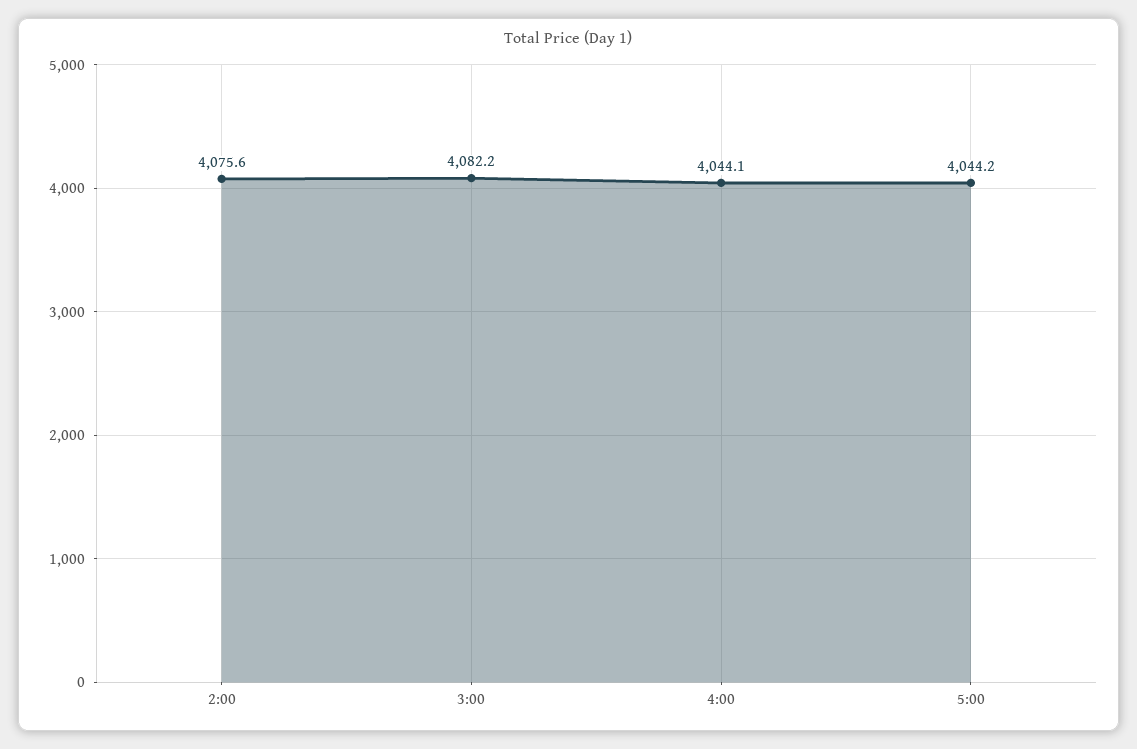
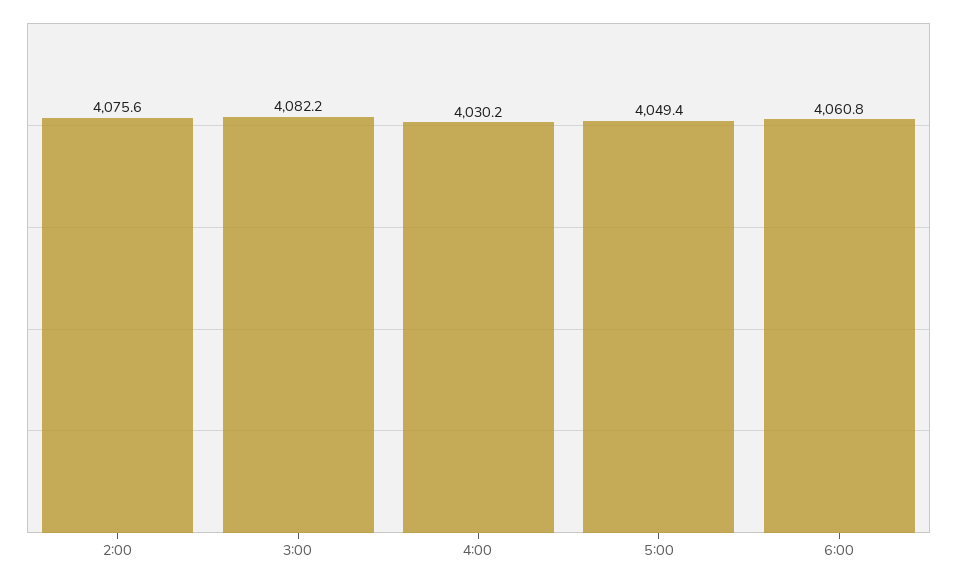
4:00: 4044.1 -> 4030.2
5:00: 4044.2 -> 4049.4
6:00: none -> 4060.8

